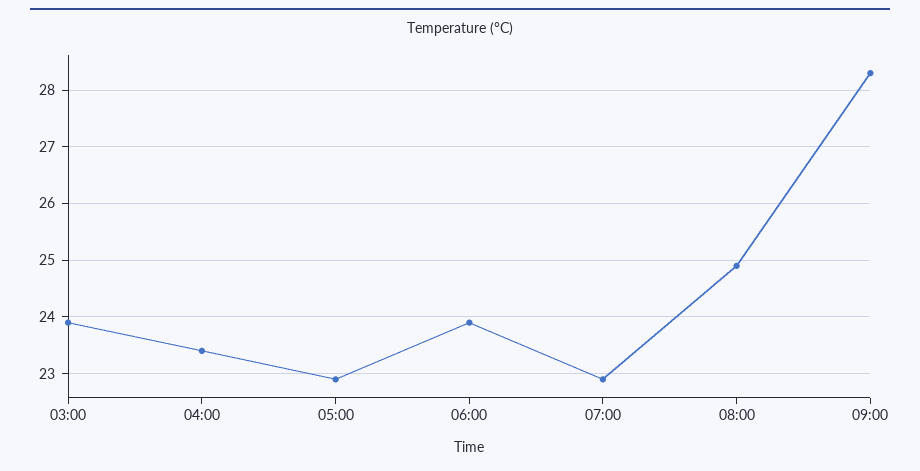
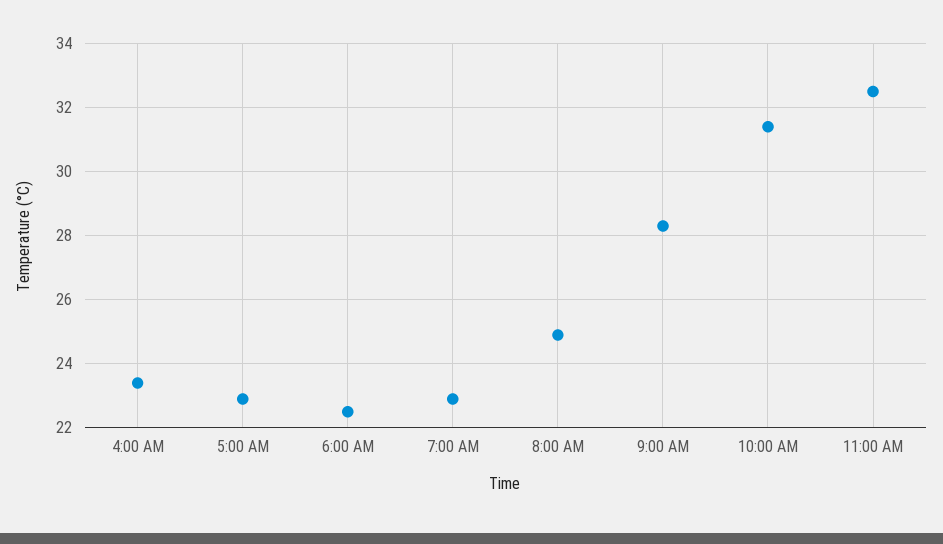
03:00: 24 -> none
06:00: 24 -> 22.5
10:00 AM: none -> 31.5
11:00 AM: none -> 32.5

